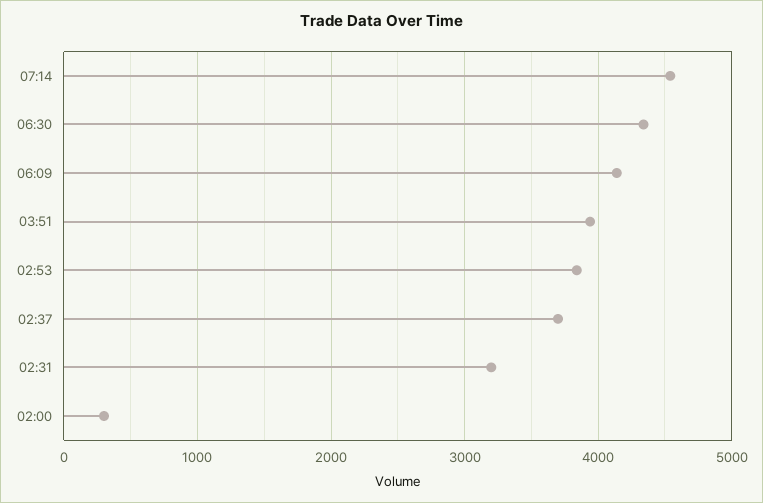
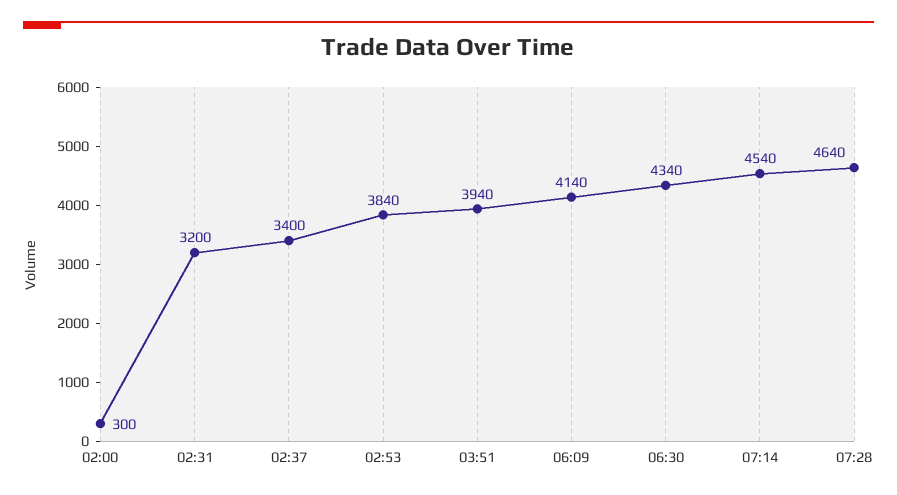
02:37: 3700 -> 3400
07:28: none -> 4640

